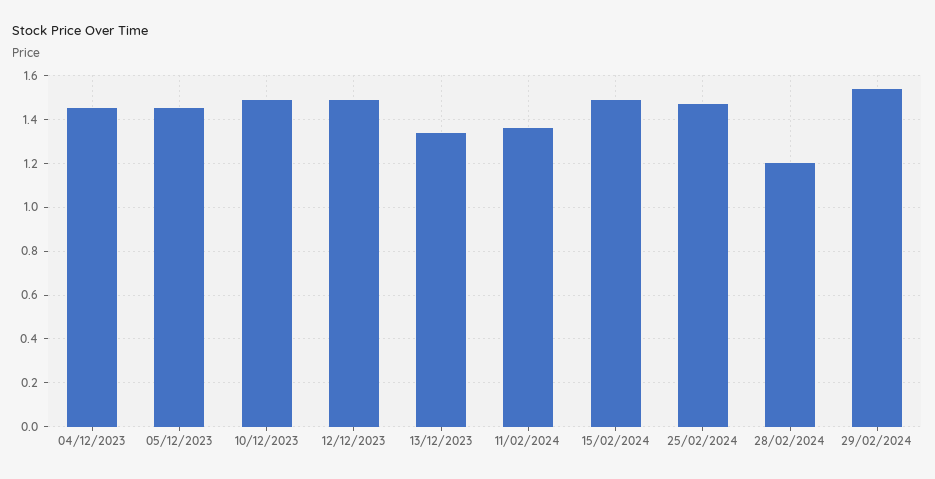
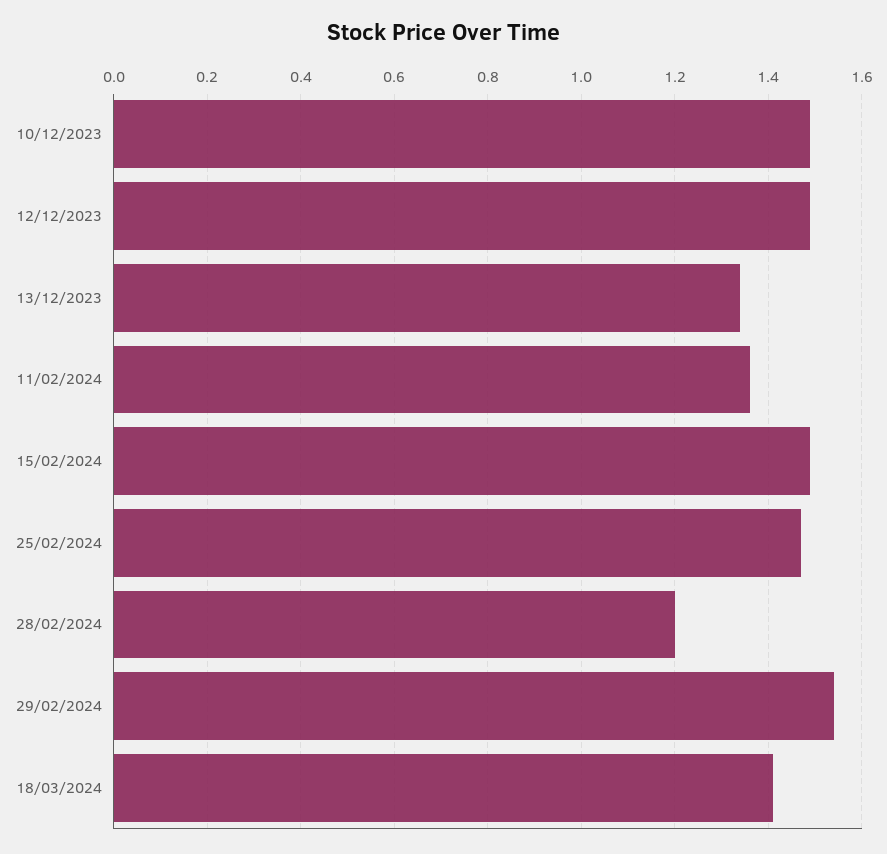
04/12/2023: 1.45 -> none
05/12/2023: 1.45 -> none
18/03/2024: none -> 1.4

